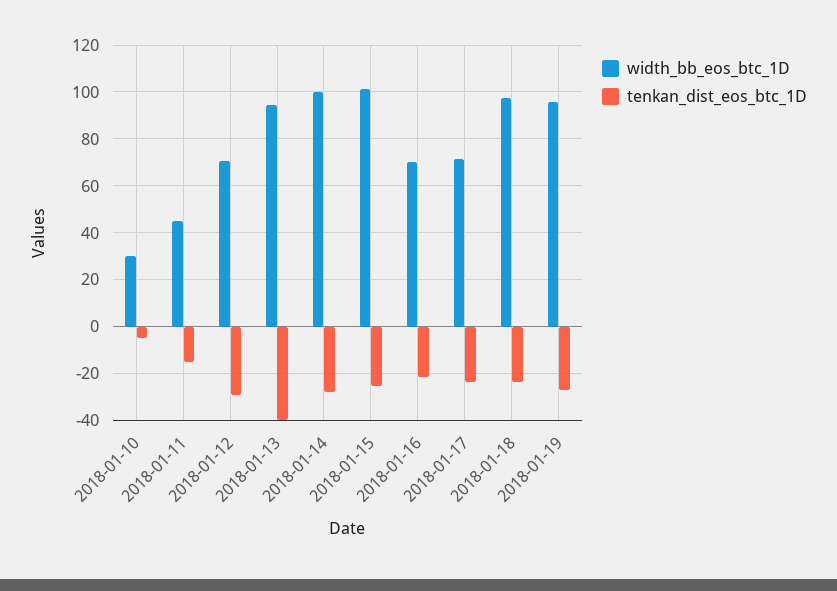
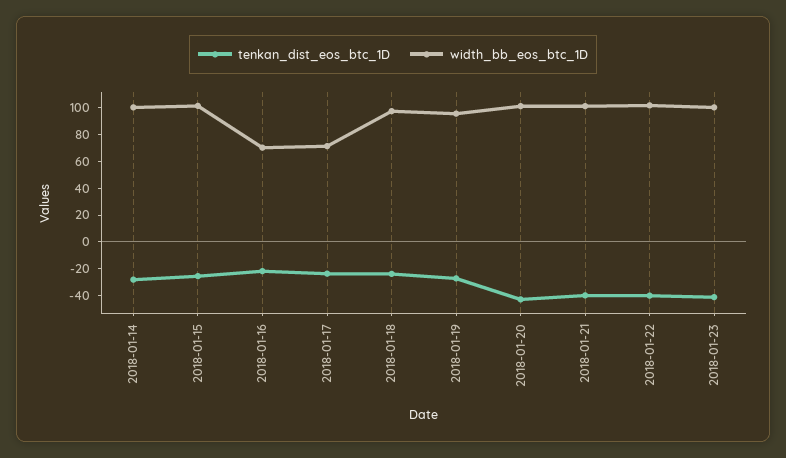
width_bb_eos_btc_1D, 2018-01-10: 30 -> none
tenkan_dist_eos_btc_1D, 2018-01-10: -5 -> none
width_bb_eos_btc_1D, 2018-01-11: 45 -> none
tenkan_dist_eos_btc_1D, 2018-01-11: -15 -> none
width_bb_eos_btc_1D, 2018-01-12: 70 -> none
tenkan_dist_eos_btc_1D, 2018-01-12: -30 -> none
width_bb_eos_btc_1D, 2018-01-13: 95 -> none
tenkan_dist_eos_btc_1D, 2018-01-13: -40 -> none
tenkan_dist_eos_btc_1D, 2018-01-20: none -> -40
width_bb_eos_btc_1D, 2018-01-20: none -> 100
tenkan_dist_eos_btc_1D, 2018-01-21: none -> -40
width_bb_eos_btc_1D, 2018-01-21: none -> 100
tenkan_dist_eos_btc_1D, 2018-01-22: none -> -40
width_bb_eos_btc_1D, 2018-01-22: none -> 100
tenkan_dist_eos_btc_1D, 2018-01-23: none -> -40
width_bb_eos_btc_1D, 2018-01-23: none -> 100

